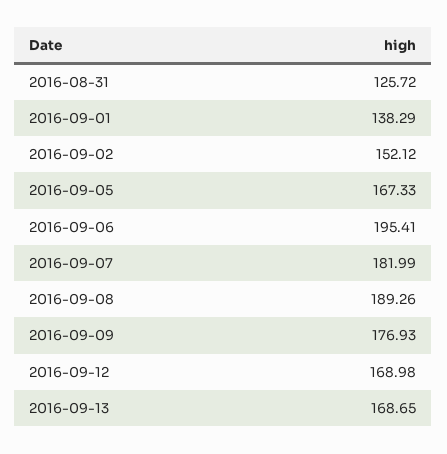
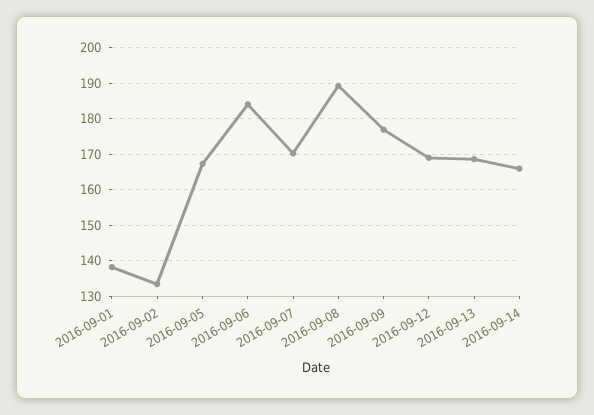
2016-08-31: 125.72 -> none
2016-09-02: 152.12 -> 134
2016-09-06: 195.41 -> 184
2016-09-07: 181.99 -> 170
2016-09-14: none -> 166

